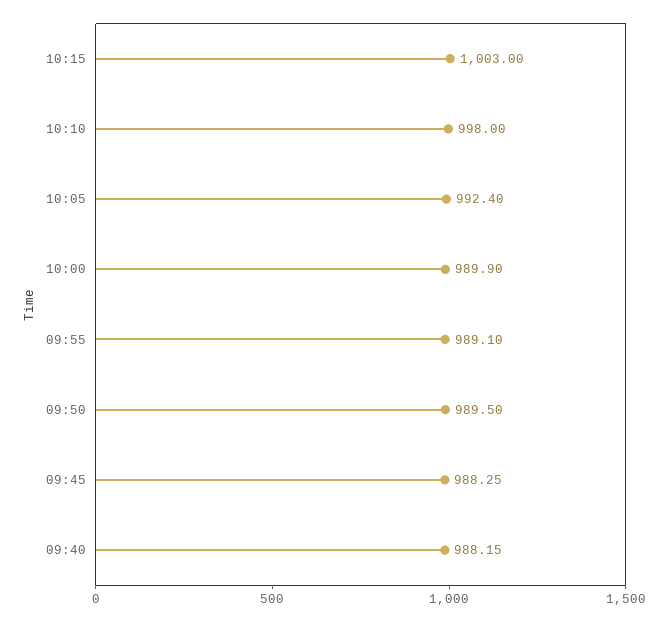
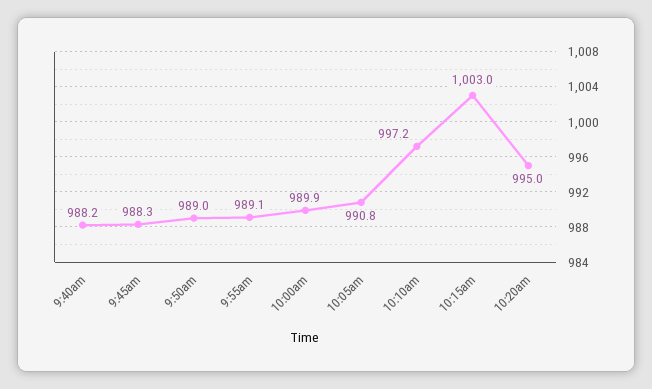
10:10: 998 -> 997.2
10:05: 992.4 -> 990.8
09:50: 989.5 -> 989
10:20am: none -> 995

